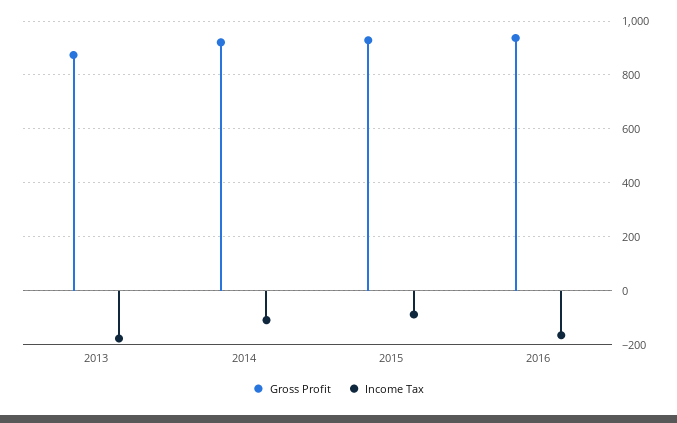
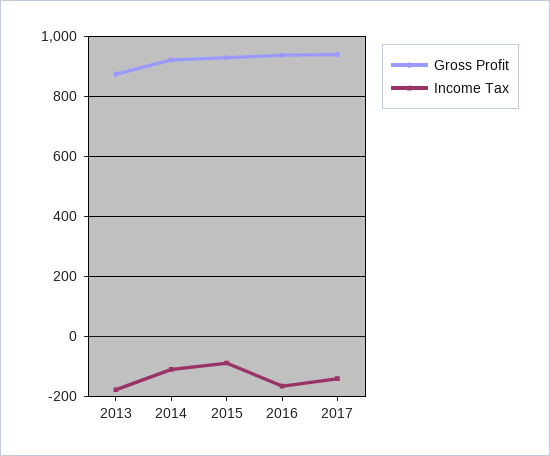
Gross Profit, 2017: none -> 940
Income Tax, 2017: none -> -140

